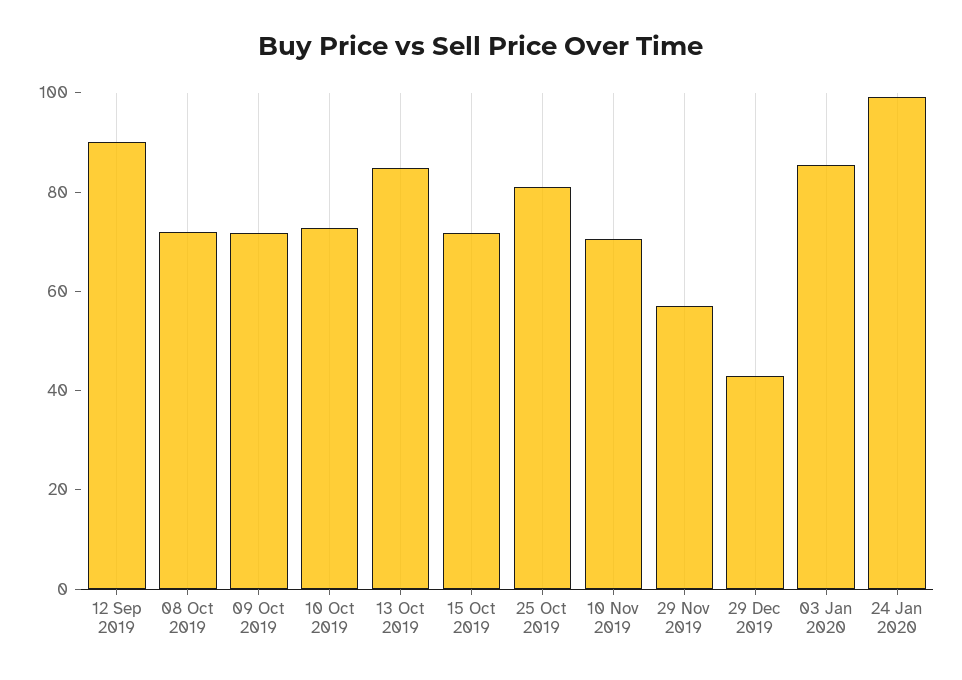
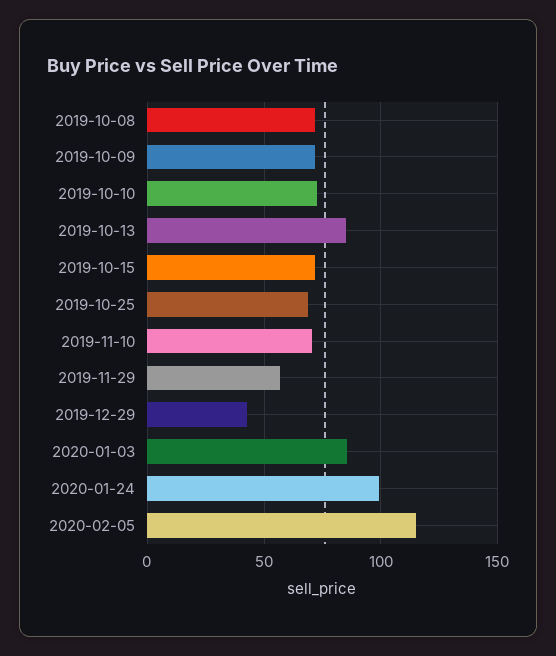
12 Sep 2019: 90 -> none
25 Oct 2019: 80 -> 70
2020-02-05: none -> 115

